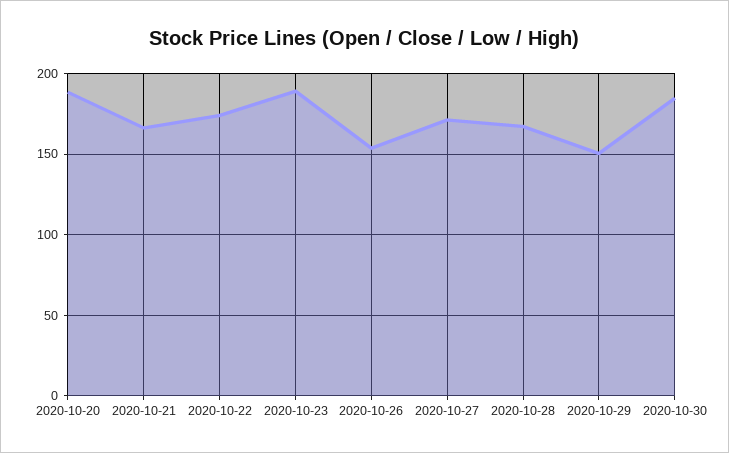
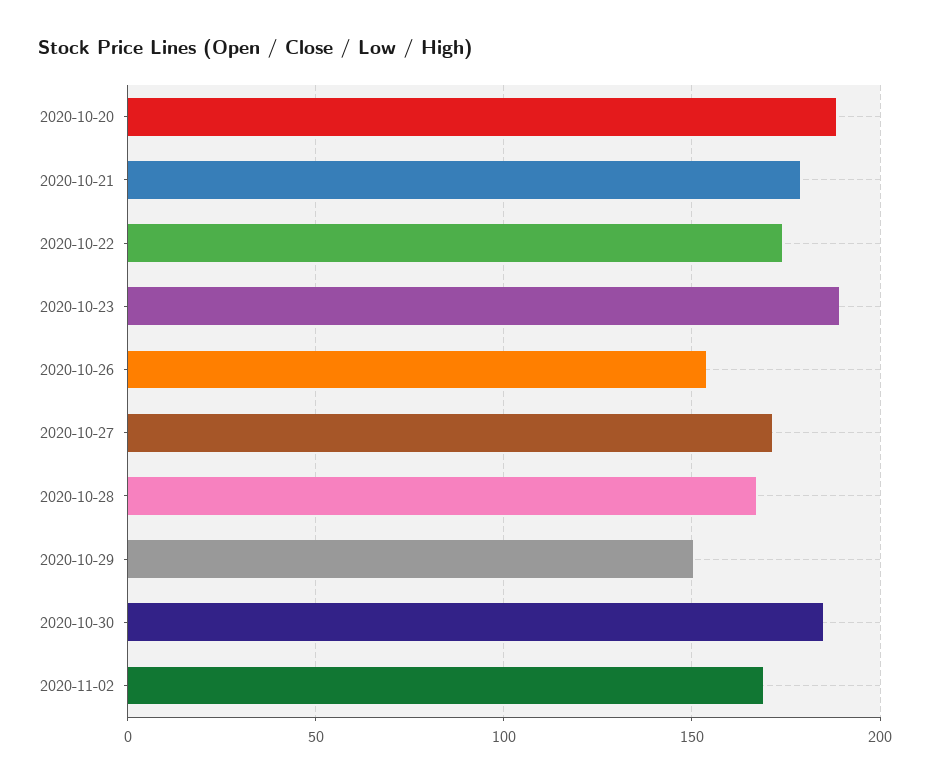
2020-10-21: 165 -> 180
2020-11-02: none -> 170

